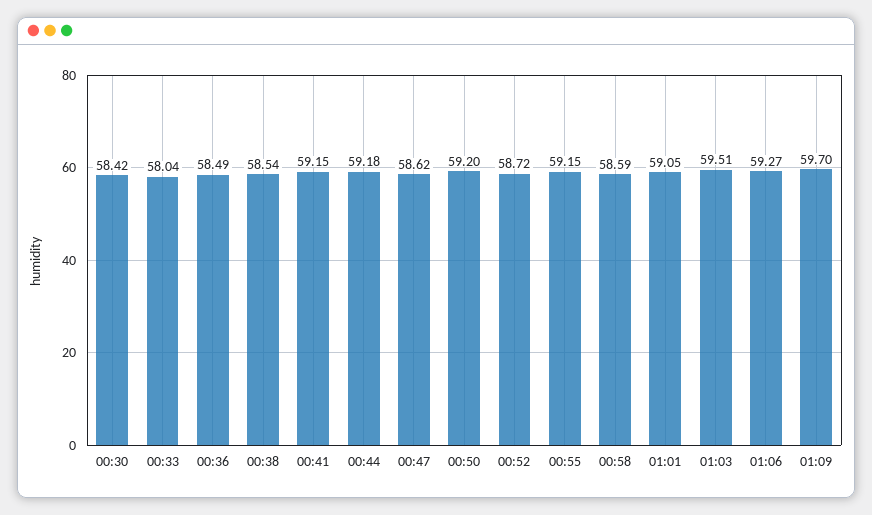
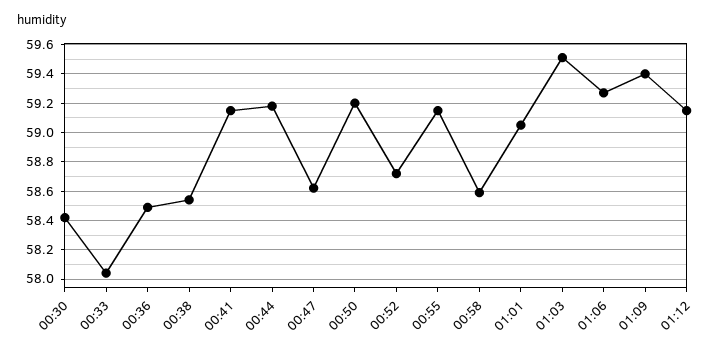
01:09: 59.7 -> 59.4
01:12: none -> 59.15

